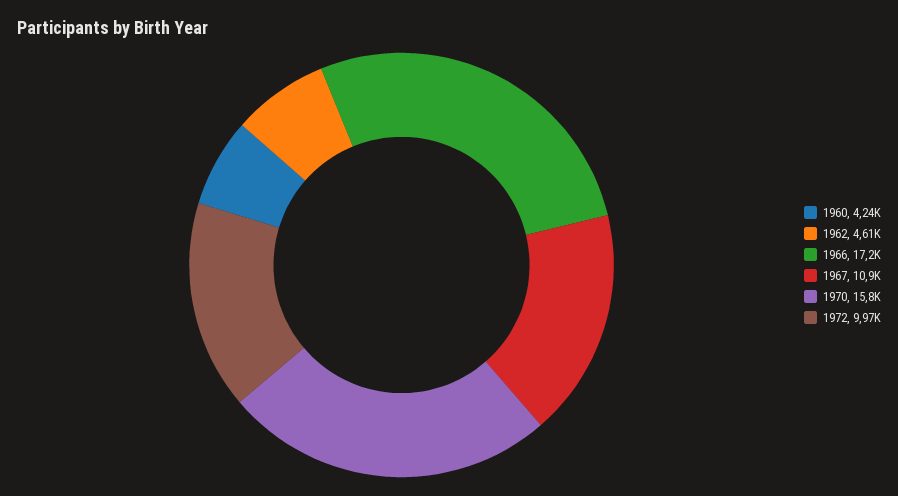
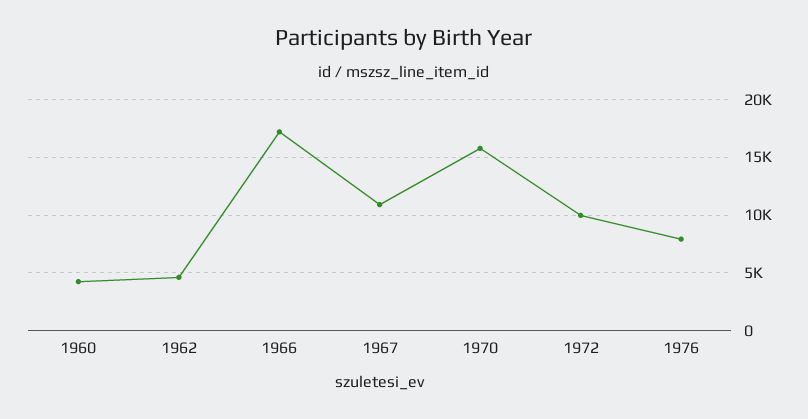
1976: none -> 8000

